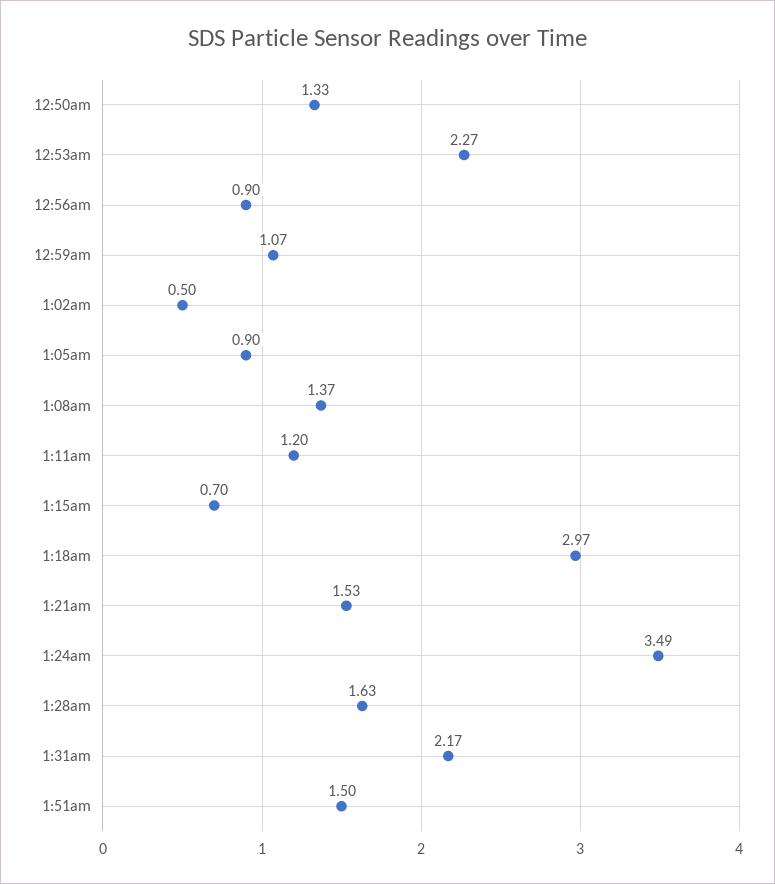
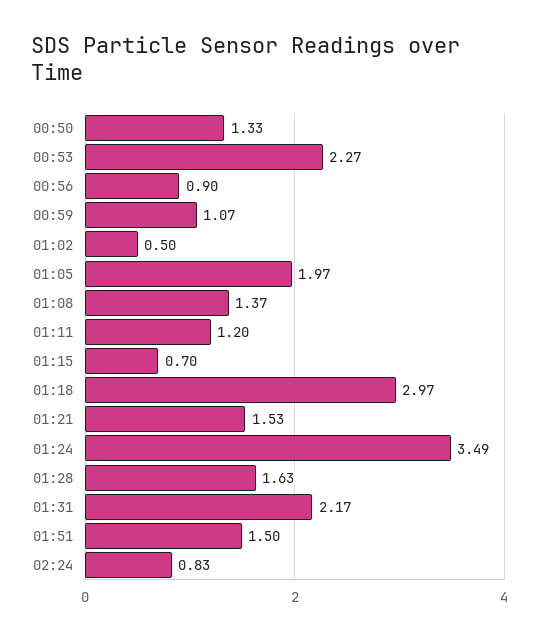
1:05am: 0.9 -> 1.97
02:24: none -> 0.83

